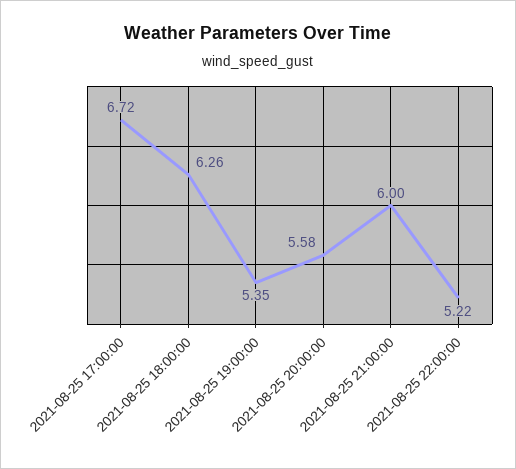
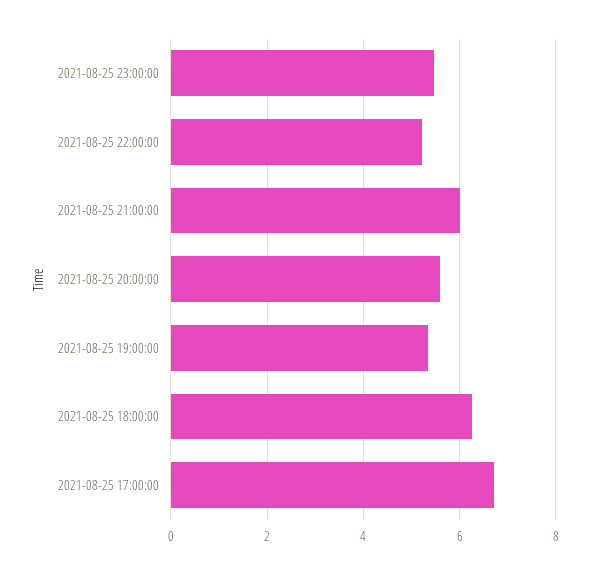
2021-08-25 23:00:00: none -> 5.4

